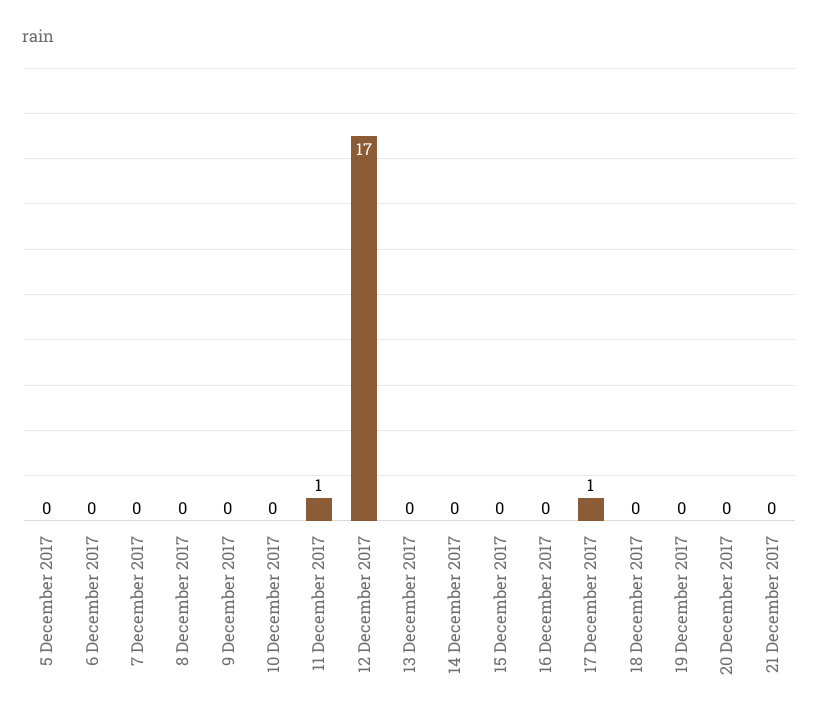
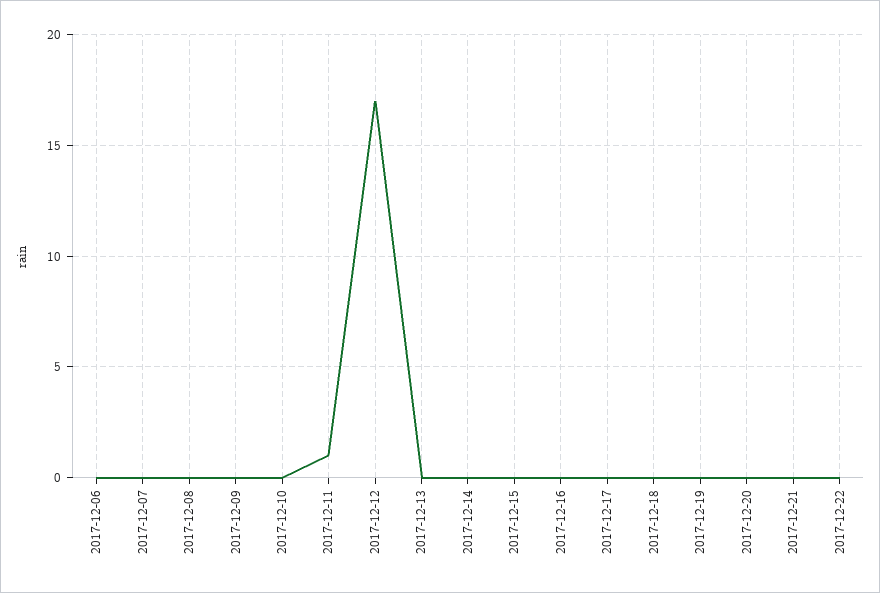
5 December 2017: 0 -> none
17 December 2017: 1 -> 0
2017-12-22: none -> 0

